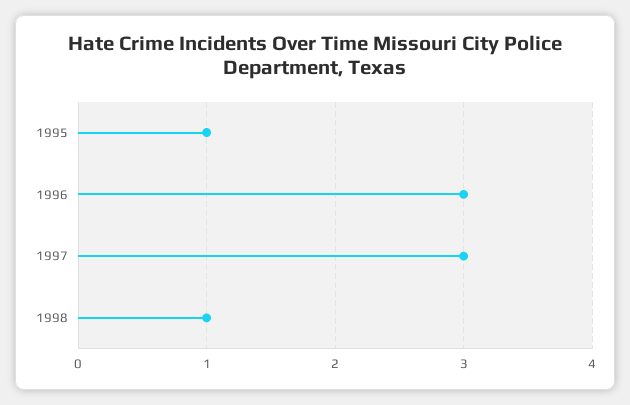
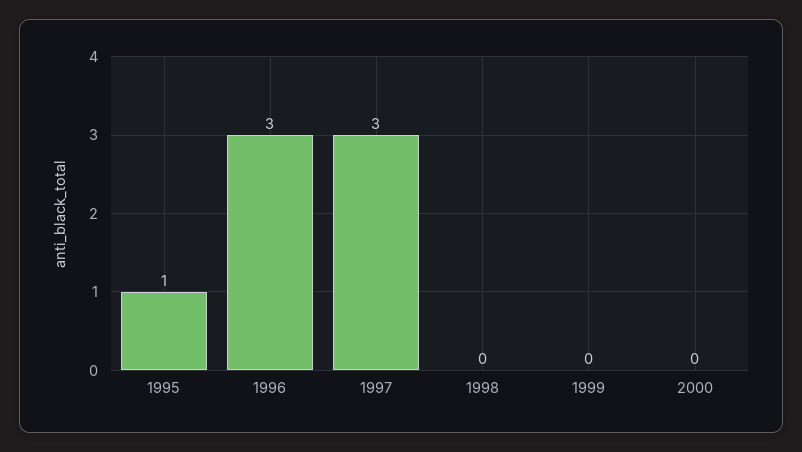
1998: 1 -> 0
1999: none -> 0
2000: none -> 0

